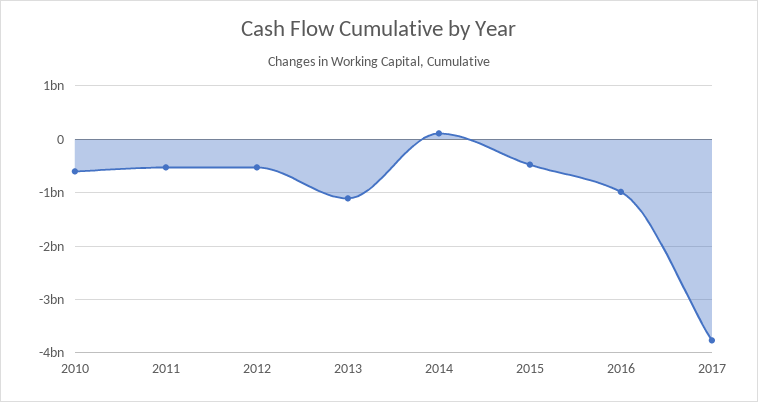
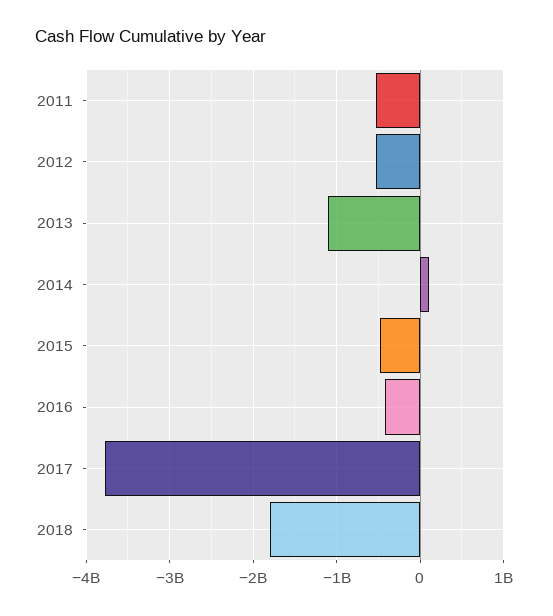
2010: -600000000 -> none
2016: -1000000000 -> -400000000
2018: none -> -1800000000

